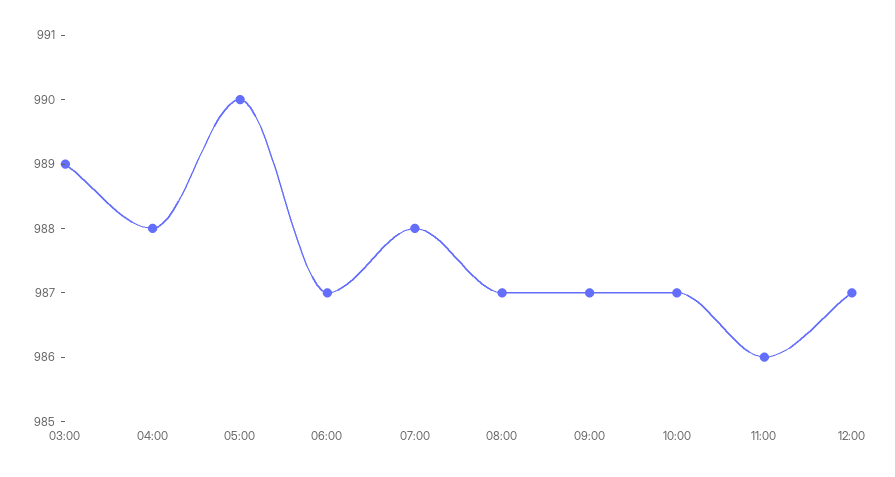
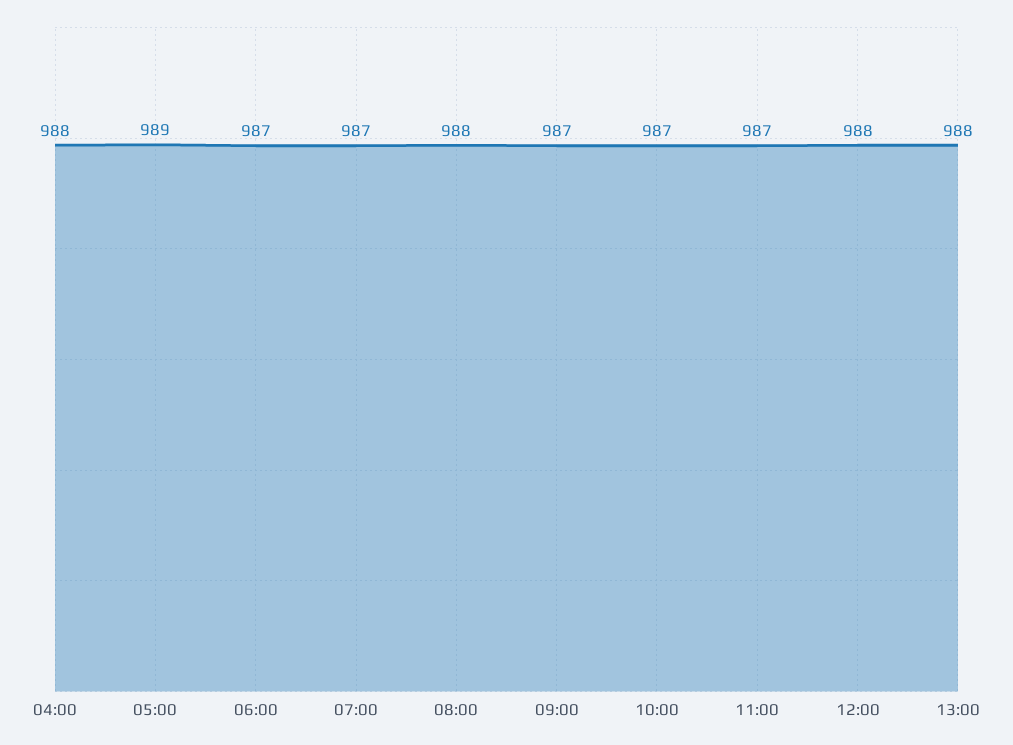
03:00: 989 -> none
05:00: 990 -> 989
07:00: 988 -> 987
08:00: 987 -> 988
11:00: 986 -> 987
12:00: 987 -> 988
13:00: none -> 988

